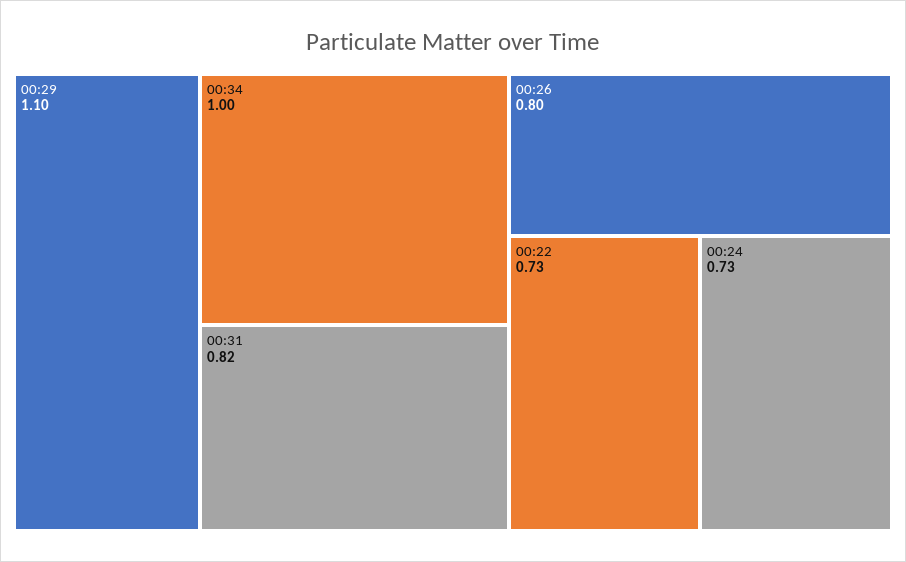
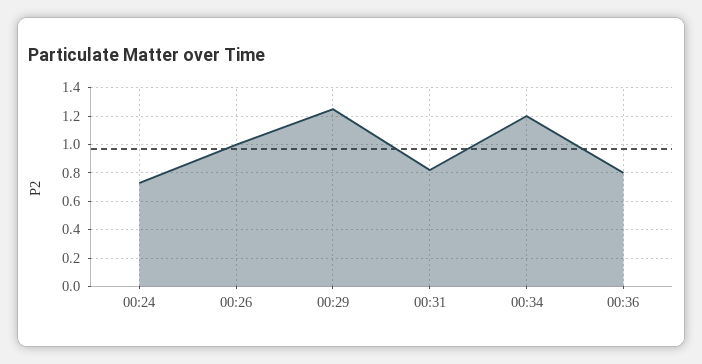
00:29: 1.1 -> 1.25
00:34: 1 -> 1.2
00:26: 0.8 -> 1
00:22: 0.73 -> none
00:36: none -> 0.8

